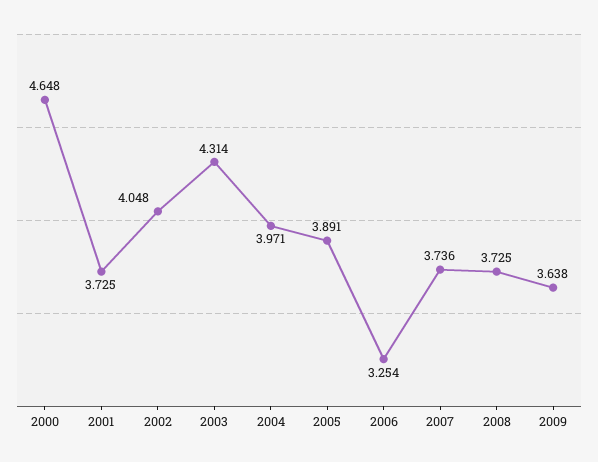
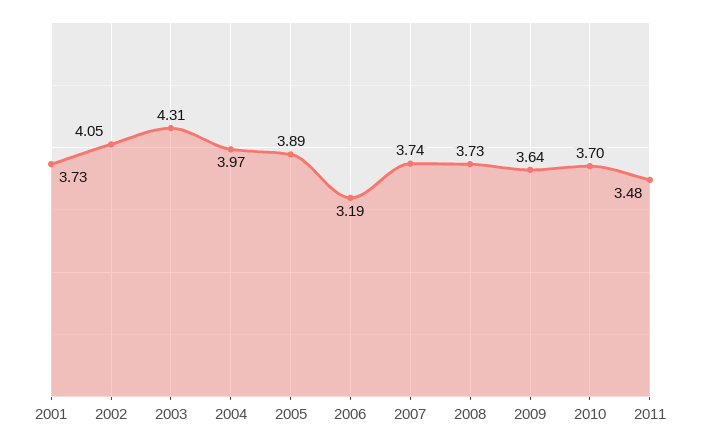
2000: 4.648 -> none
2006: 3.254 -> 3.19
2010: none -> 3.7
2011: none -> 3.48

